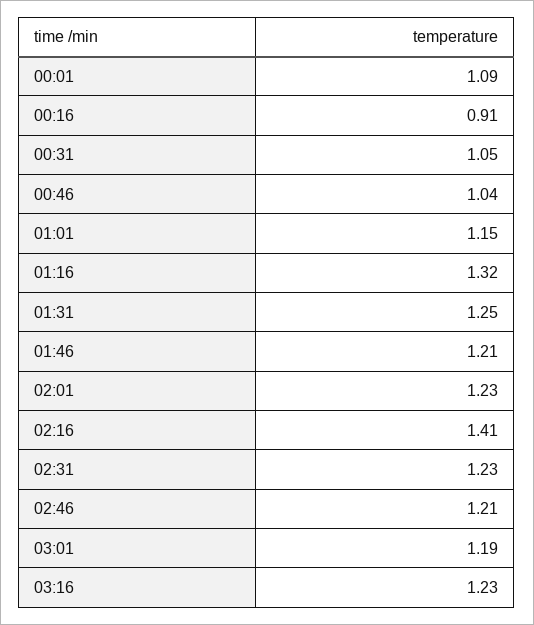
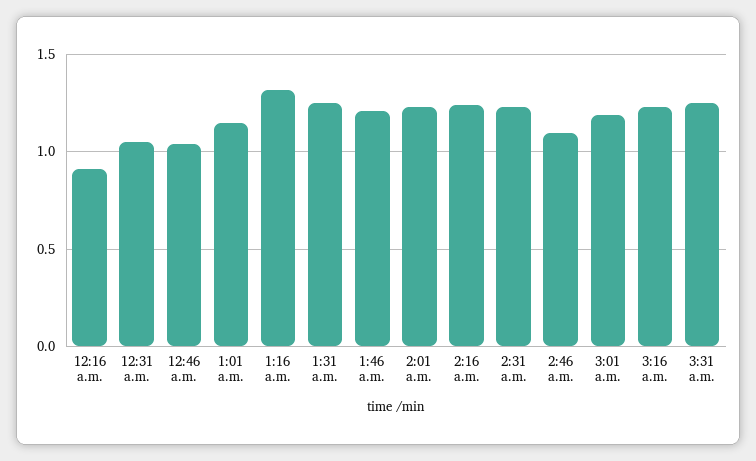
00:01: 1.09 -> none
02:16: 1.41 -> 1.25
02:46: 1.21 -> 1.1
3:31 a.m.: none -> 1.25

